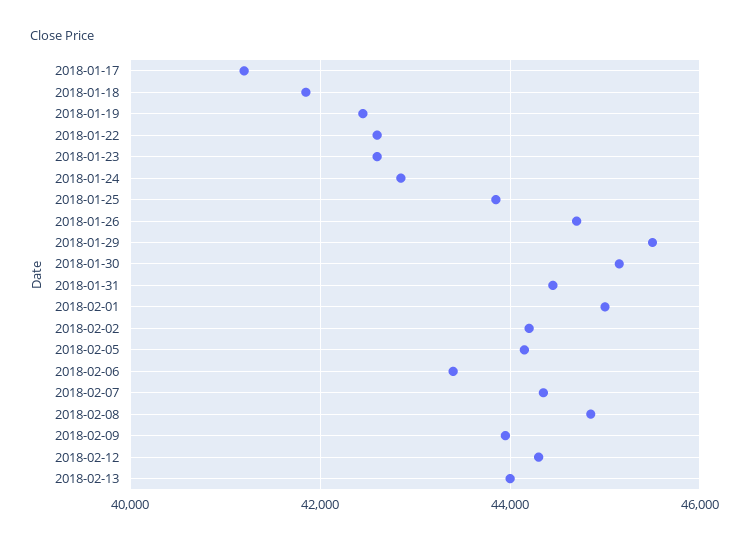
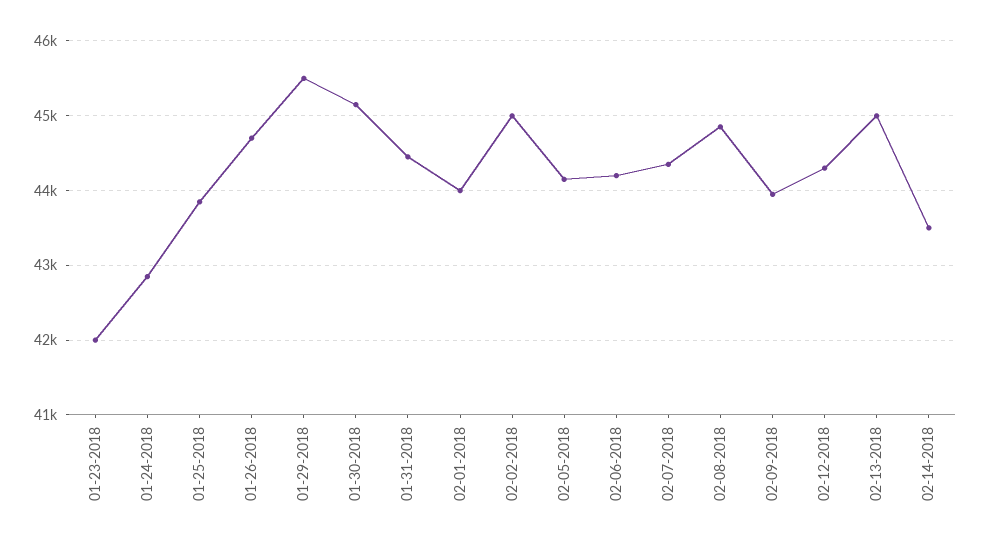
2018-01-17: 41200 -> none
2018-01-18: 41800 -> none
2018-01-19: 42400 -> none
2018-01-22: 42600 -> none
2018-01-23: 42600 -> 42000
2018-02-01: 45000 -> 44000
2018-02-02: 44200 -> 45000
2018-02-06: 43400 -> 44200
2018-02-13: 44000 -> 45000
02-14-2018: none -> 43500

